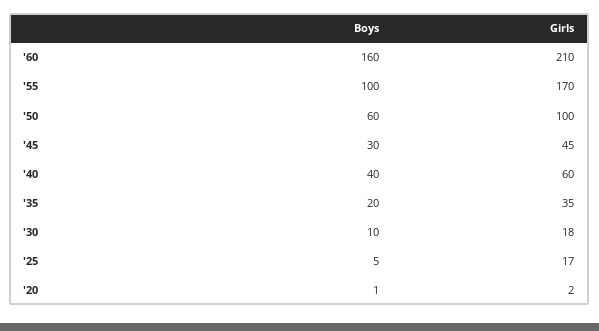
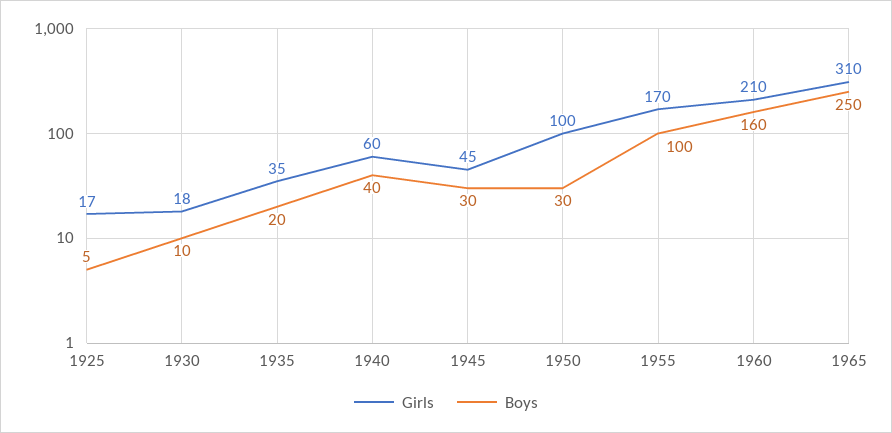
Boys, '50: 60 -> 30
Boys, '20: 1 -> none
Girls, '20: 2 -> none
Girls, 1965: none -> 310
Boys, 1965: none -> 250

